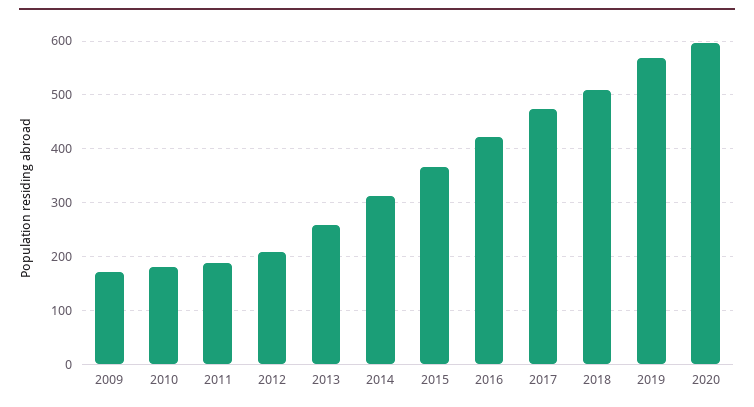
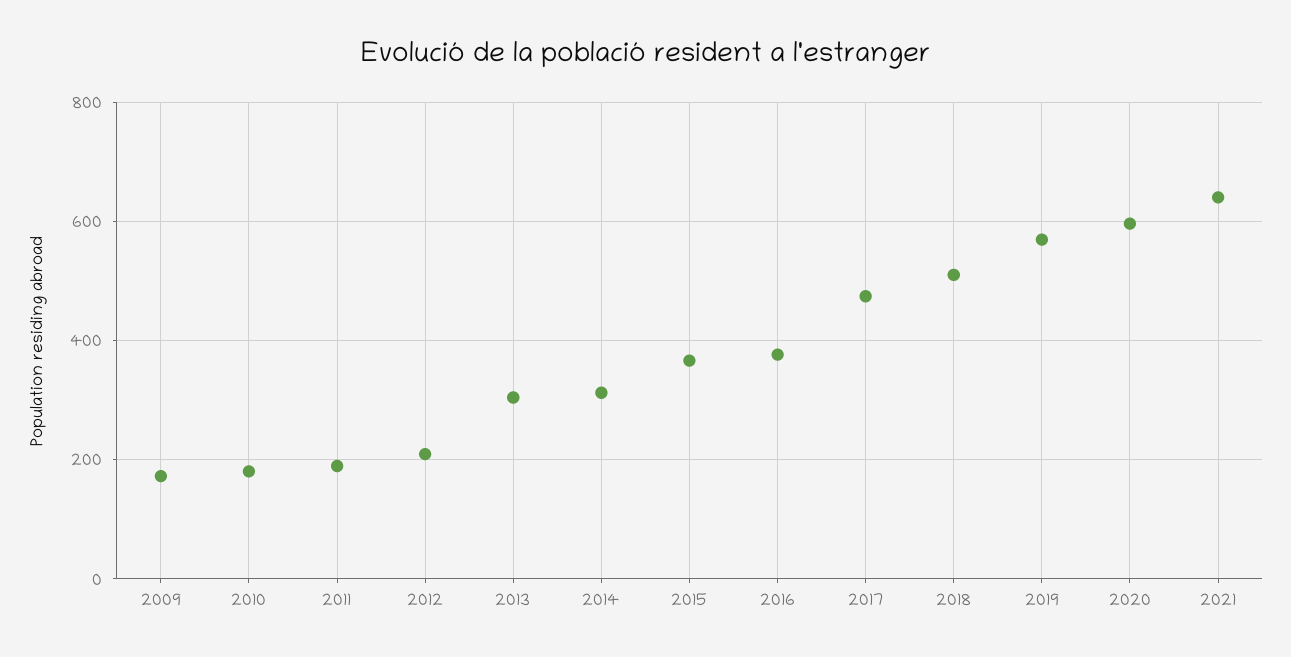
2013: 260 -> 300
2016: 420 -> 380
2021: none -> 640

